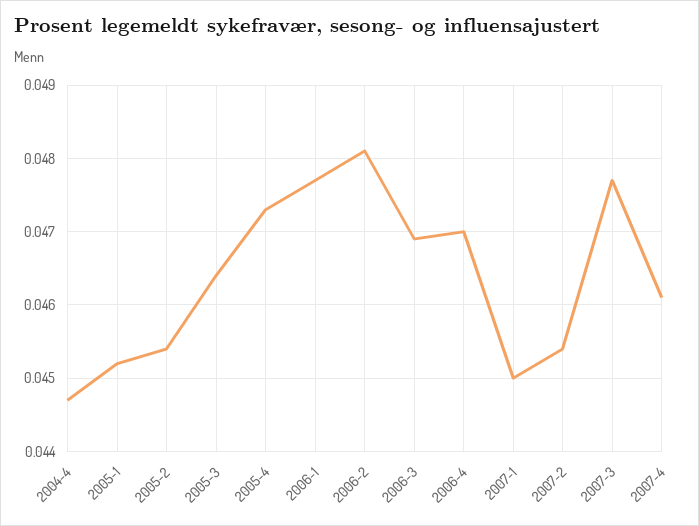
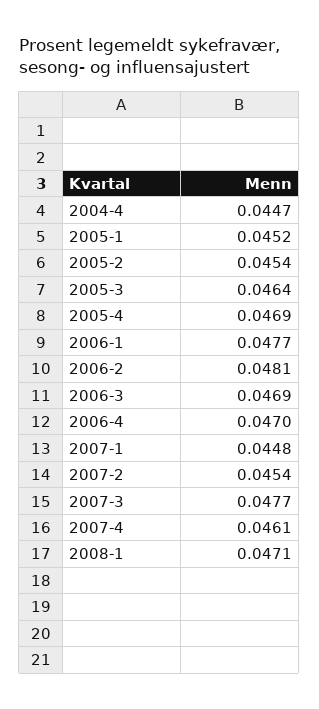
2005-4: 0.0473 -> 0.0469
2007-1: 0.045 -> 0.0448
2008-1: none -> 0.0471

